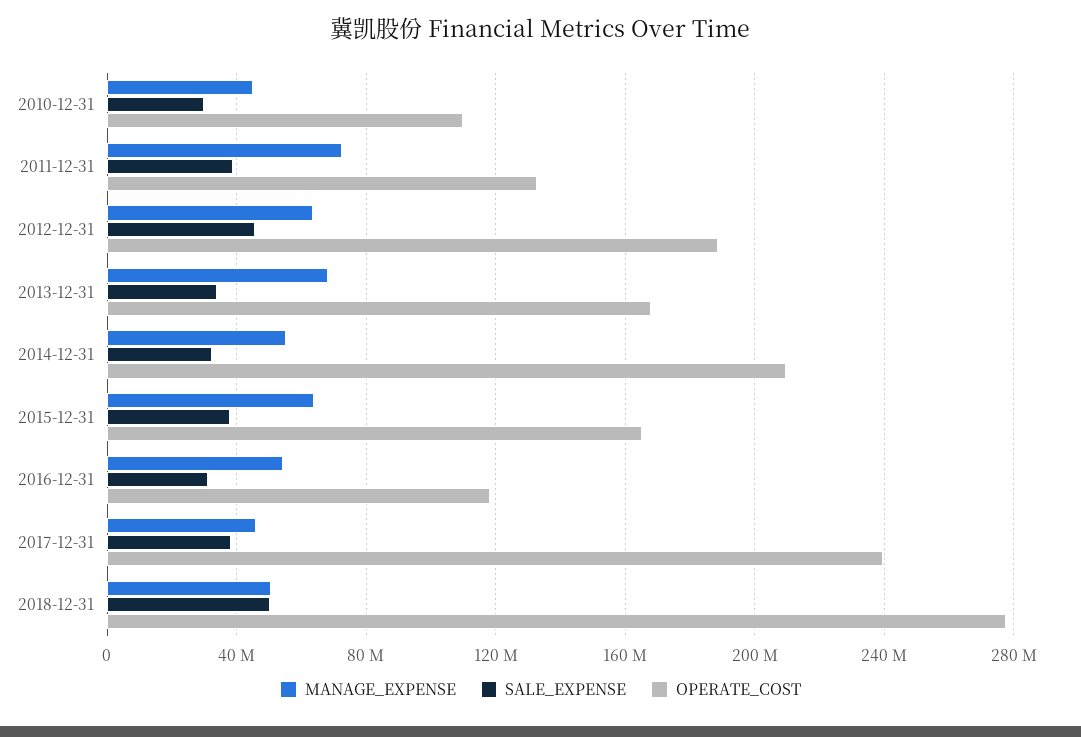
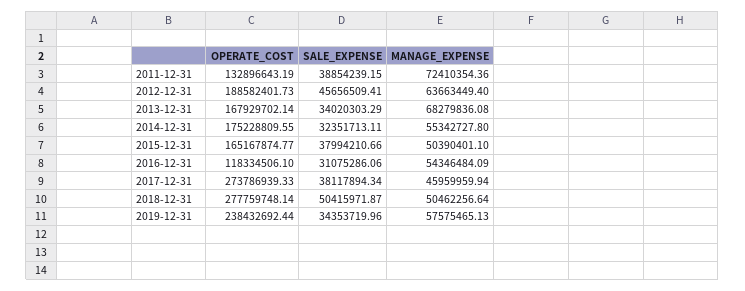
MANAGE_EXPENSE, 2010-12-31: 45000000 -> none
SALE_EXPENSE, 2010-12-31: 30000000 -> none
OPERATE_COST, 2010-12-31: 110000000 -> none
OPERATE_COST, 2014-12-31: 210000000 -> 175228809.55
MANAGE_EXPENSE, 2015-12-31: 65000000 -> 50390401.1
OPERATE_COST, 2017-12-31: 240000000 -> 273786939.33
OPERATE_COST, 2019-12-31: none -> 238432692.44
SALE_EXPENSE, 2019-12-31: none -> 34353719.96
MANAGE_EXPENSE, 2019-12-31: none -> 57575465.13

